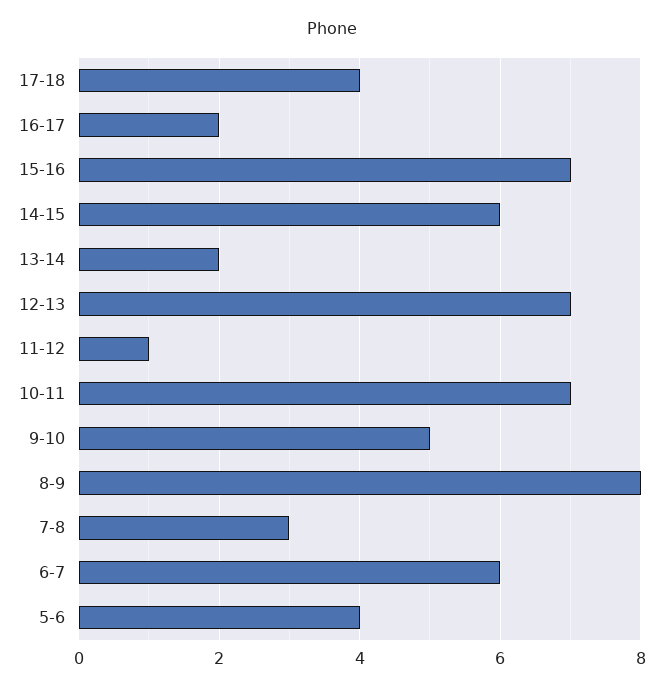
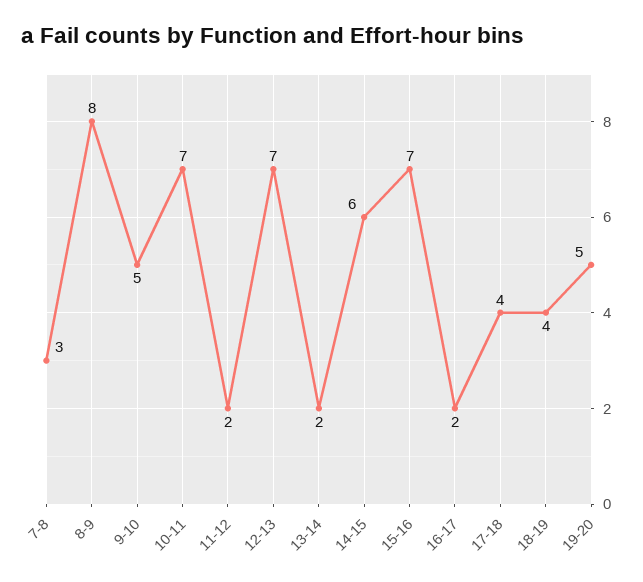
11-12: 1 -> 2
6-7: 6 -> none
5-6: 4 -> none
18-19: none -> 4
19-20: none -> 5

